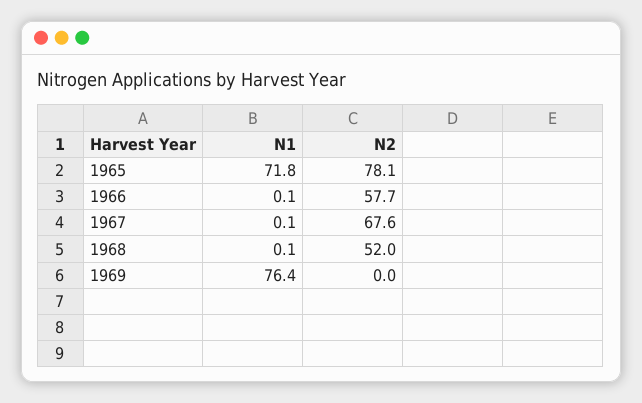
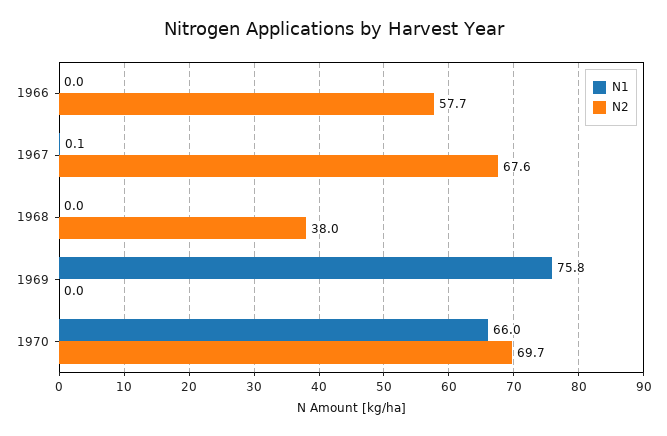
N1, 1965: 71.8 -> none
N2, 1965: 78.1 -> none
N1, 1966: 0.1 -> 0
N1, 1968: 0.1 -> 0
N2, 1968: 52 -> 38
N1, 1969: 76.4 -> 75.8
N1, 1970: none -> 66
N2, 1970: none -> 69.7

